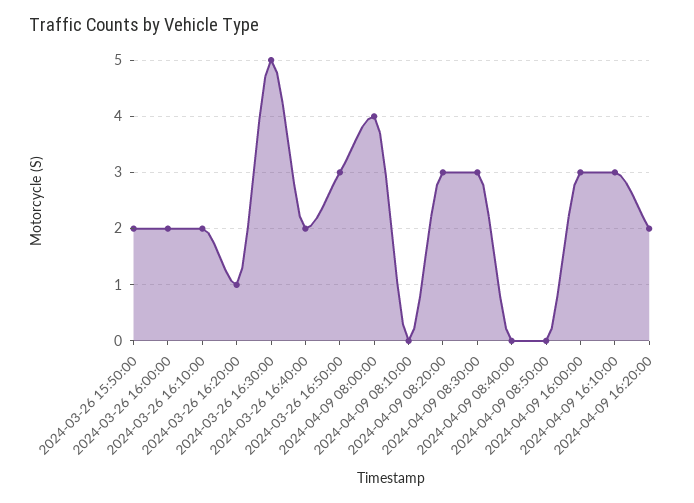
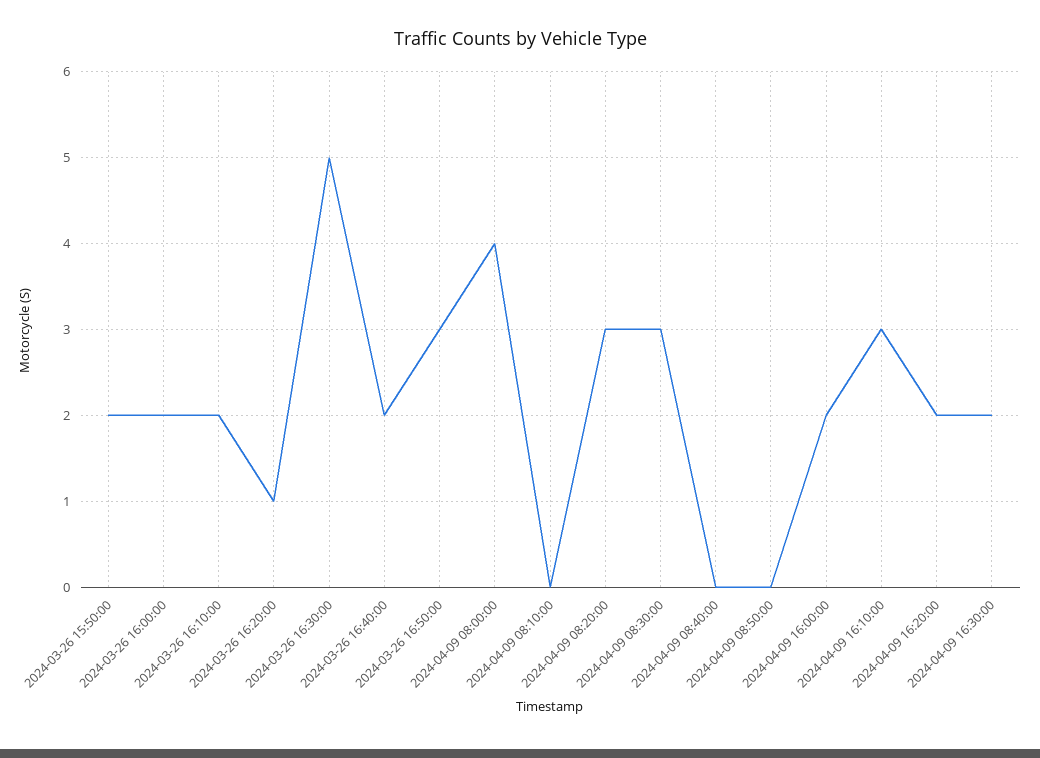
2024-04-09 16:00:00: 3 -> 2
2024-04-09 16:30:00: none -> 2

